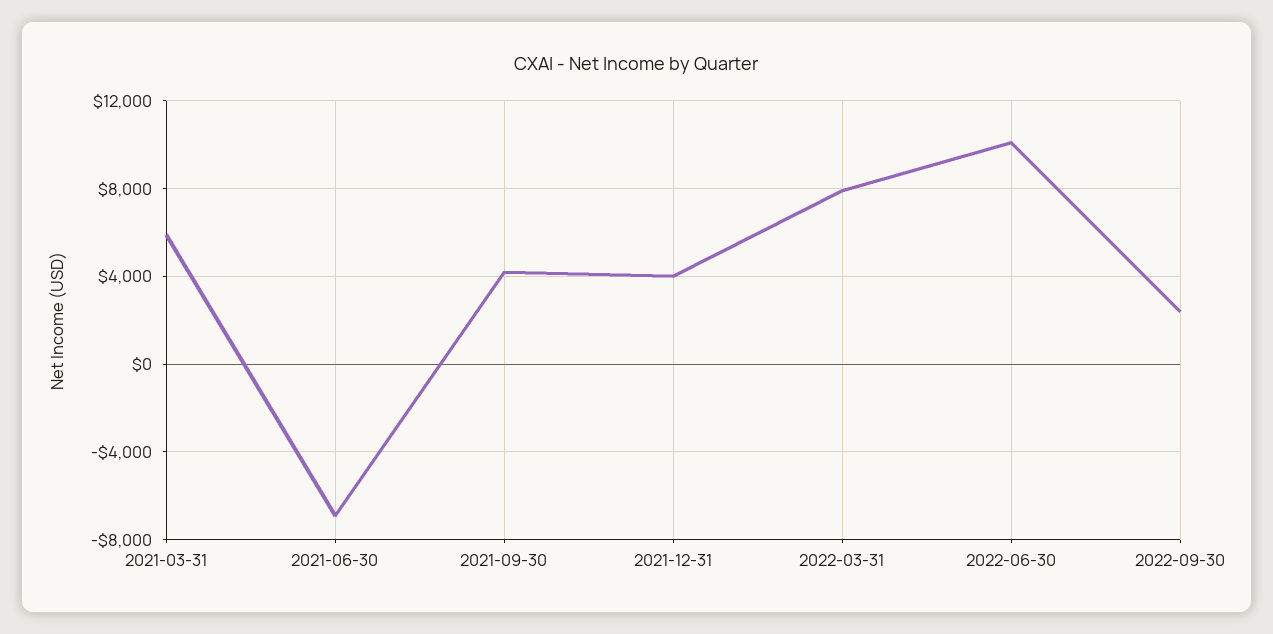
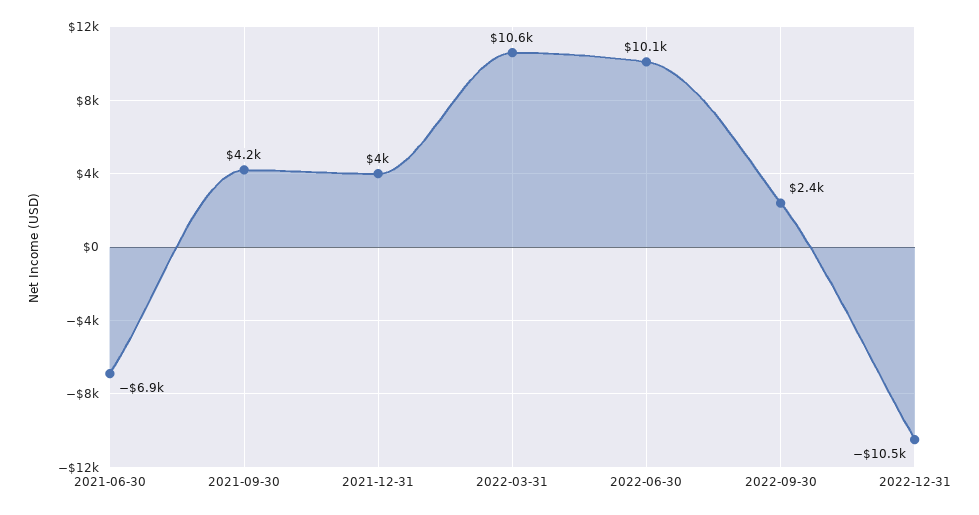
2021-03-31: 6000 -> none
2022-03-31: 8000 -> 10600
2022-12-31: none -> -10500

